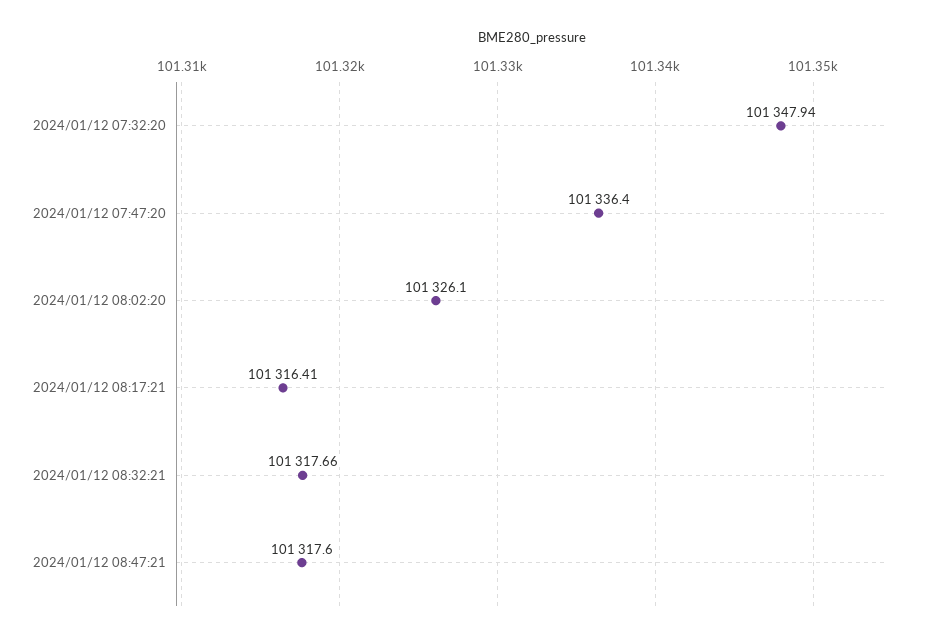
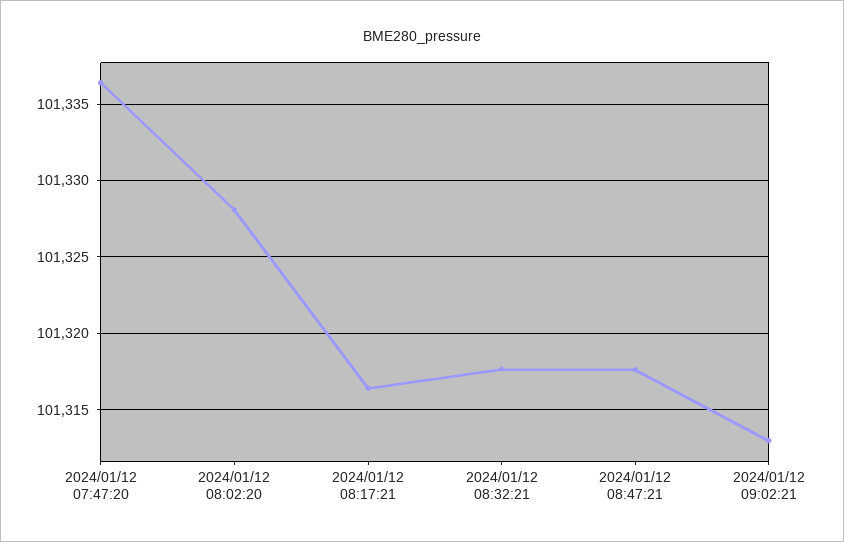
2024/01/12 07:32:20: 101347.94 -> none
2024/01/12 08:02:20: 101326.1 -> 101328
2024/01/12 09:02:21: none -> 101313

